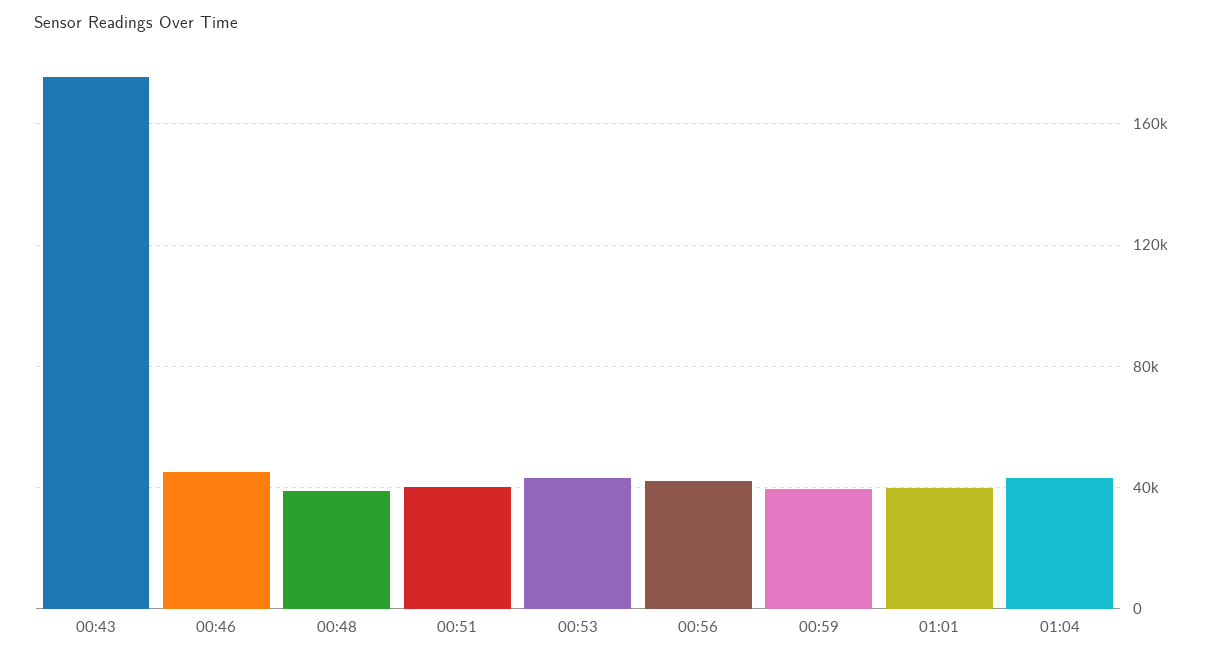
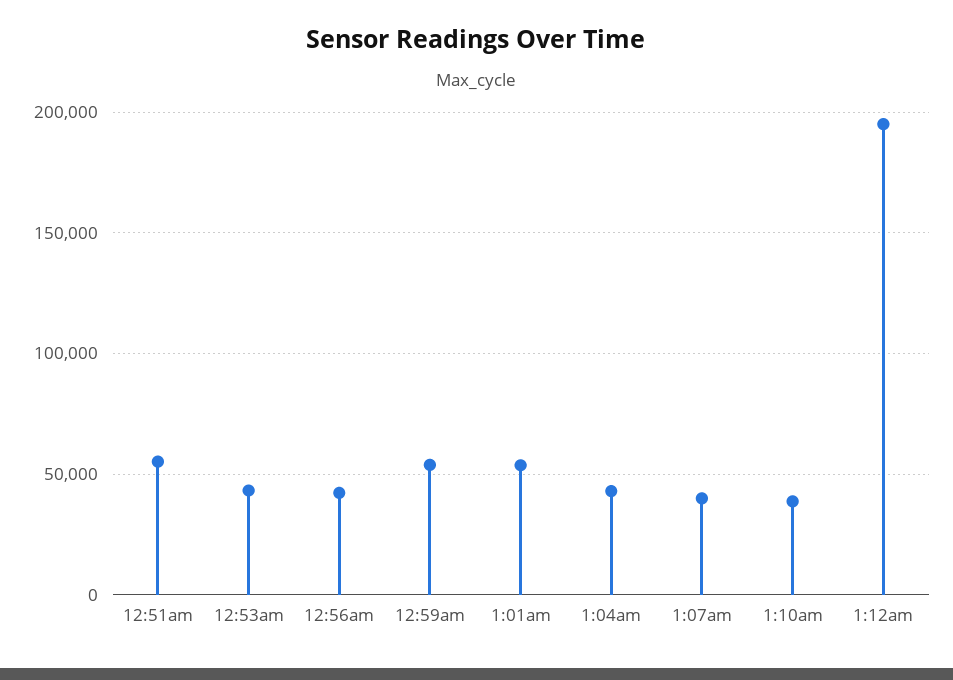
00:43: 175000 -> none
00:46: 45000 -> none
00:48: 40000 -> none
00:51: 40000 -> 55000
00:59: 40000 -> 55000
01:01: 40000 -> 55000
1:07am: none -> 40000
1:10am: none -> 40000
1:12am: none -> 195000

